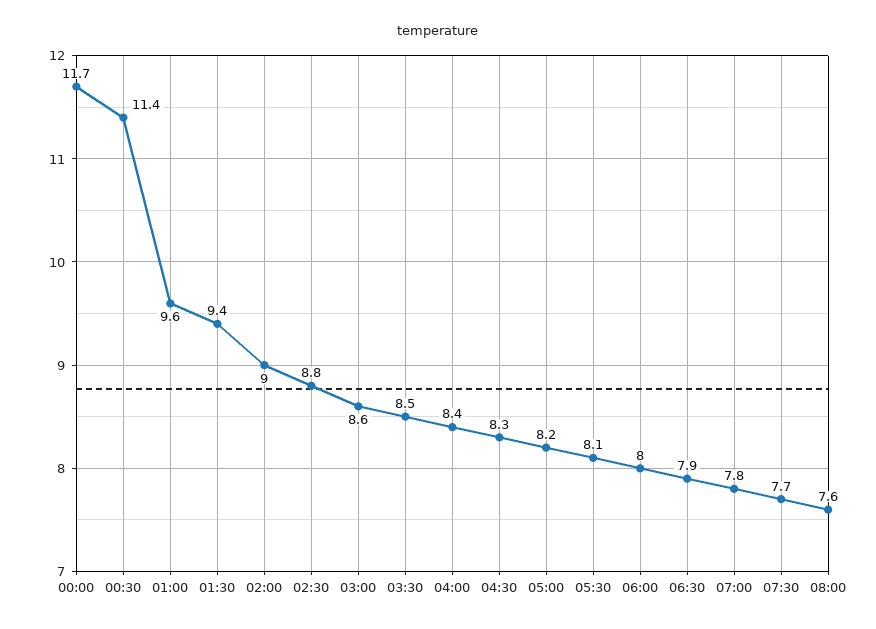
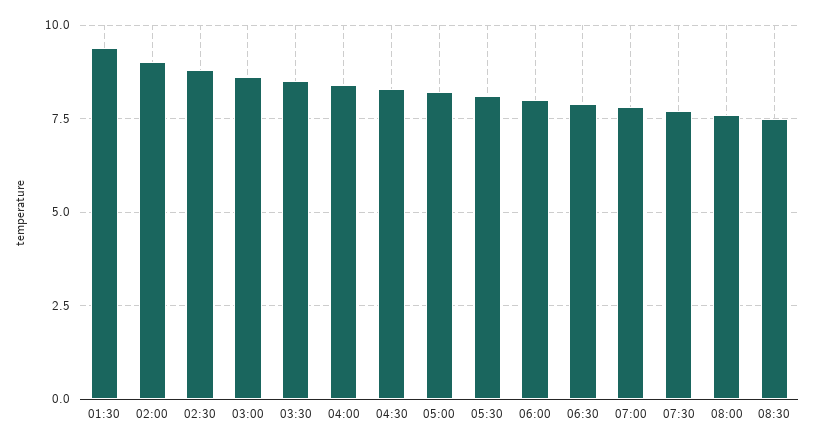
00:00: 11.7 -> none
00:30: 11.4 -> none
01:00: 9.6 -> none
08:30: none -> 7.5

